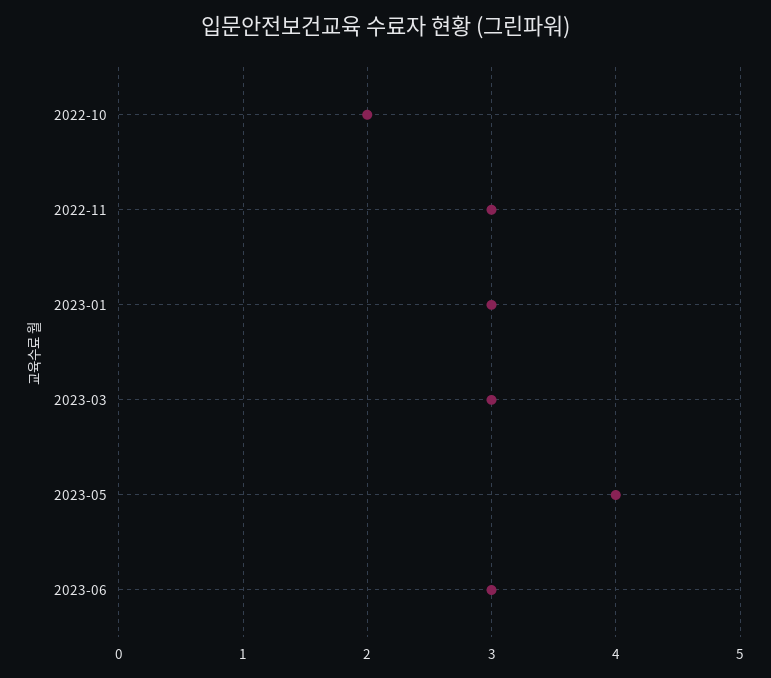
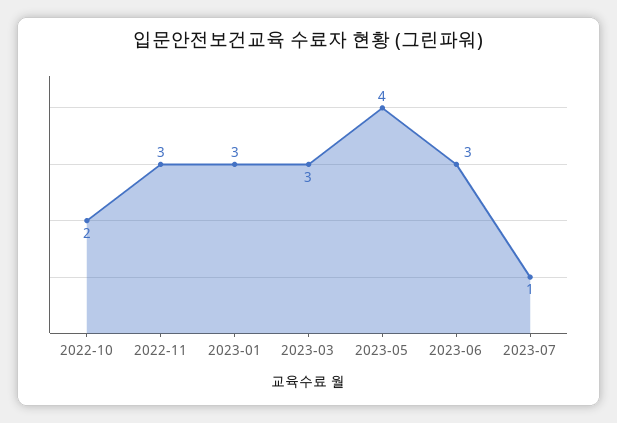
2023-07: none -> 1

